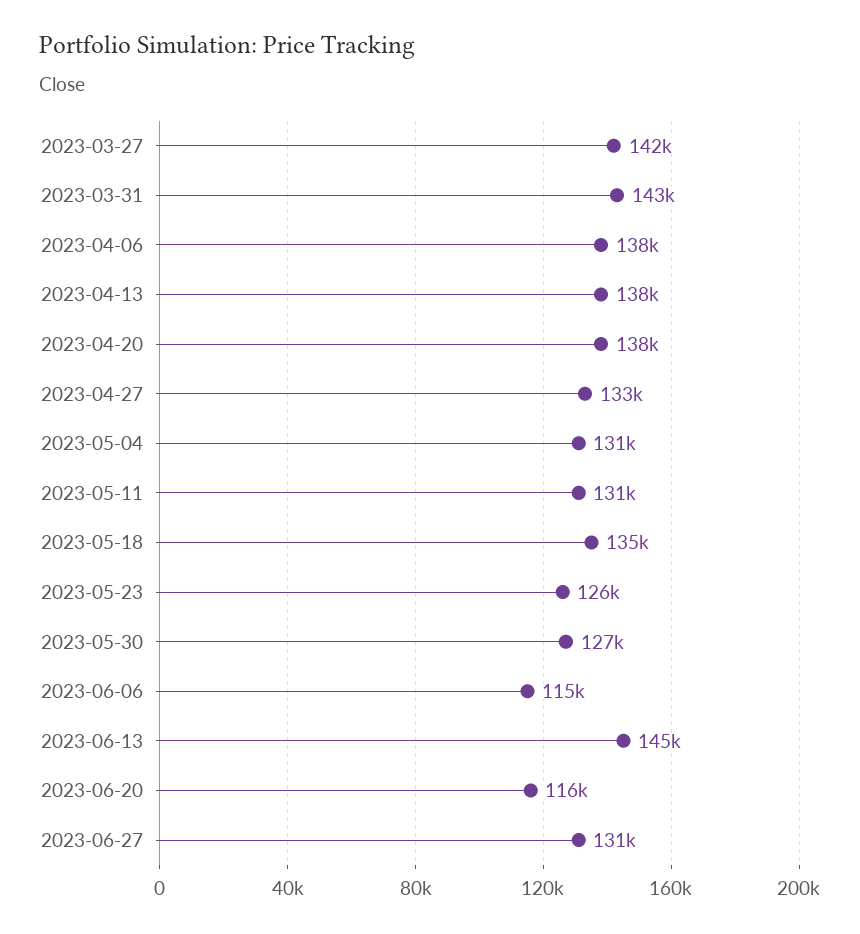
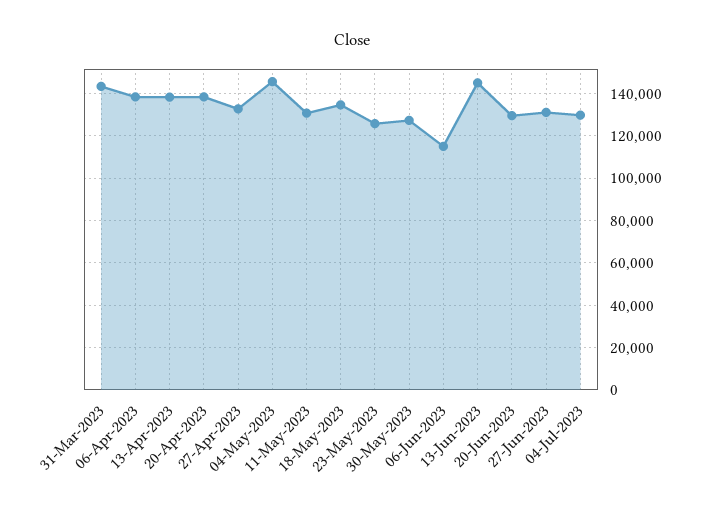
2023-03-27: 142000 -> none
2023-05-04: 131000 -> 145000
2023-06-20: 116000 -> 130000
04-Jul-2023: none -> 130000

